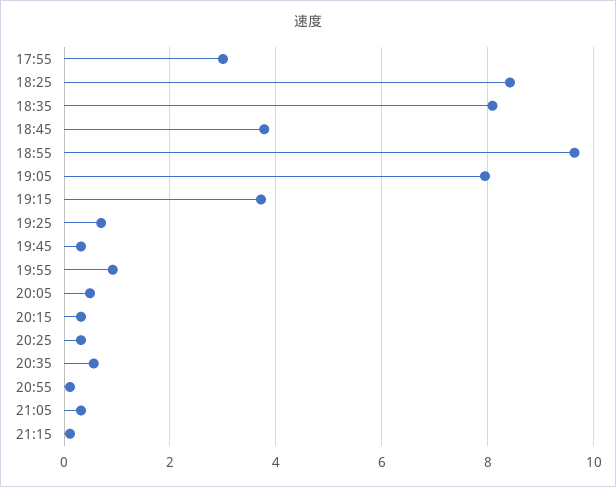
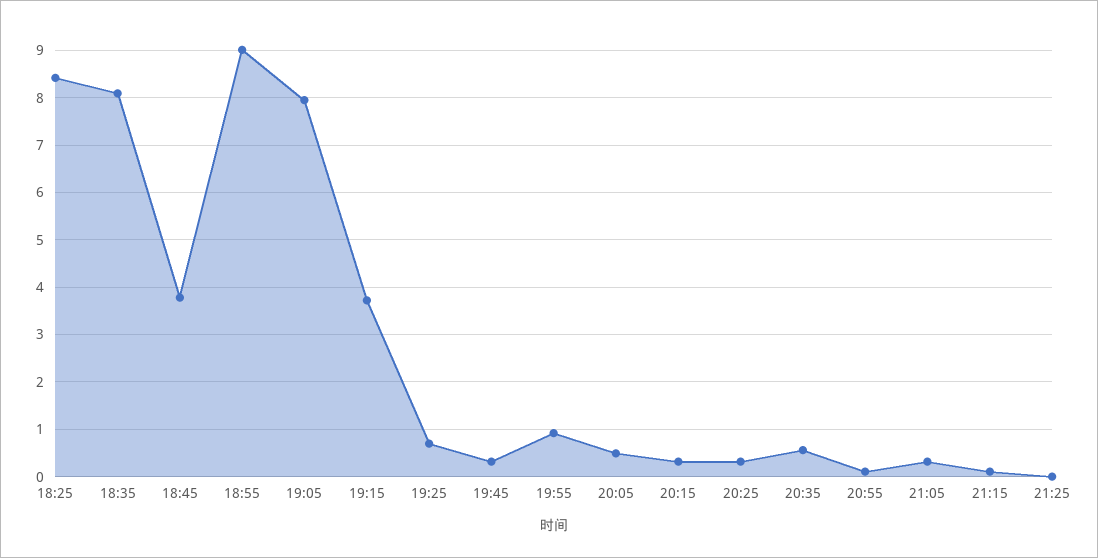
17:55: 3 -> none
18:55: 9.6 -> 9
21:25: none -> 0

